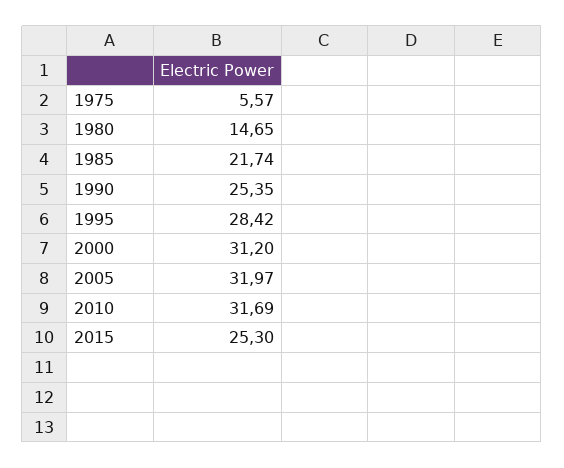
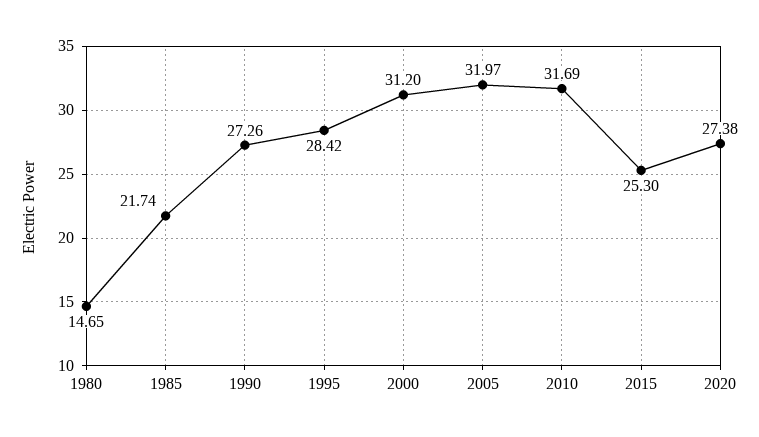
1975: 5.57 -> none
1990: 25.35 -> 27.26
2020: none -> 27.38

